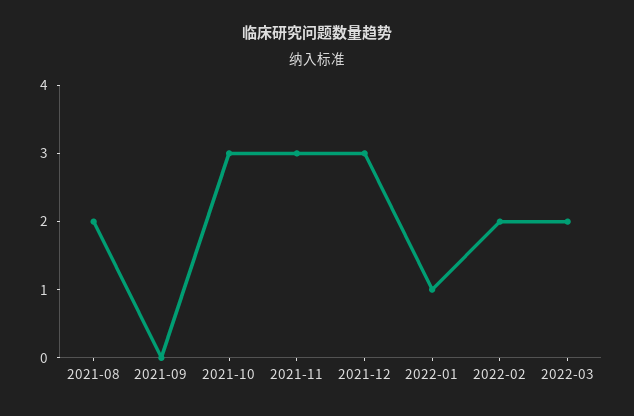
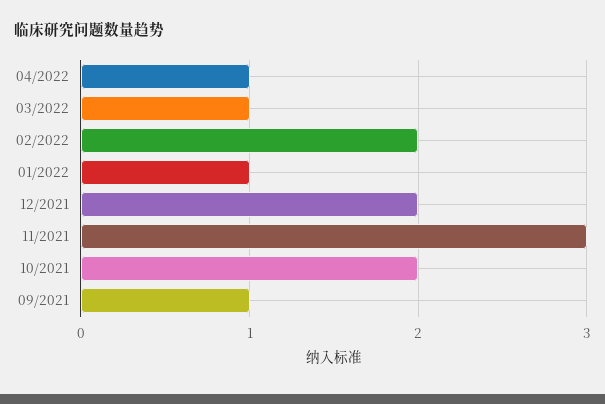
2021-08: 2 -> none
2021-09: 0 -> 1
2021-10: 3 -> 2
2021-12: 3 -> 2
2022-03: 2 -> 1
04/2022: none -> 1

